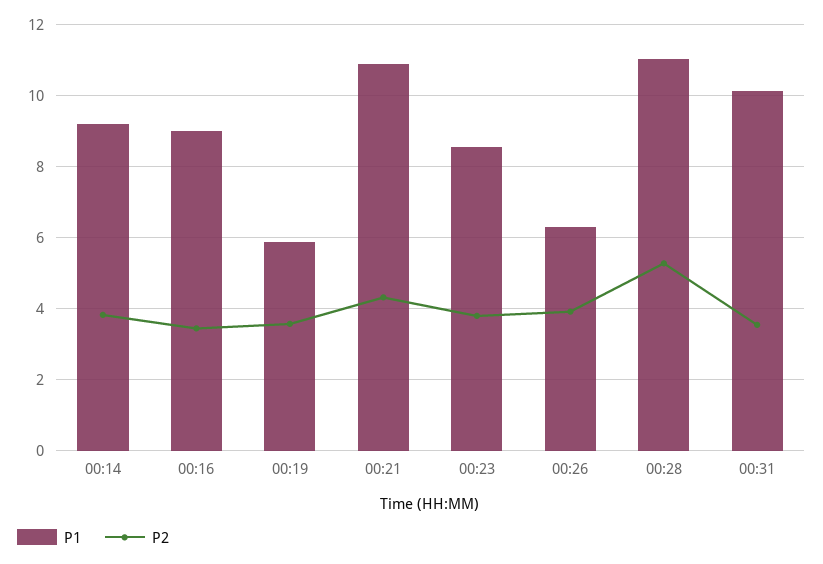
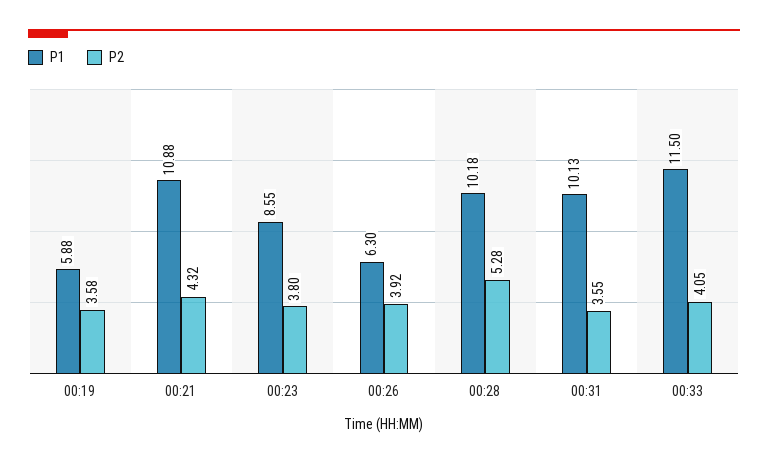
P1, 00:14: 9.2 -> none
P2, 00:14: 3.8 -> none
P1, 00:16: 9 -> none
P2, 00:16: 3.4 -> none
P1, 00:28: 11 -> 10.18
P1, 00:33: none -> 11.5
P2, 00:33: none -> 4.05

